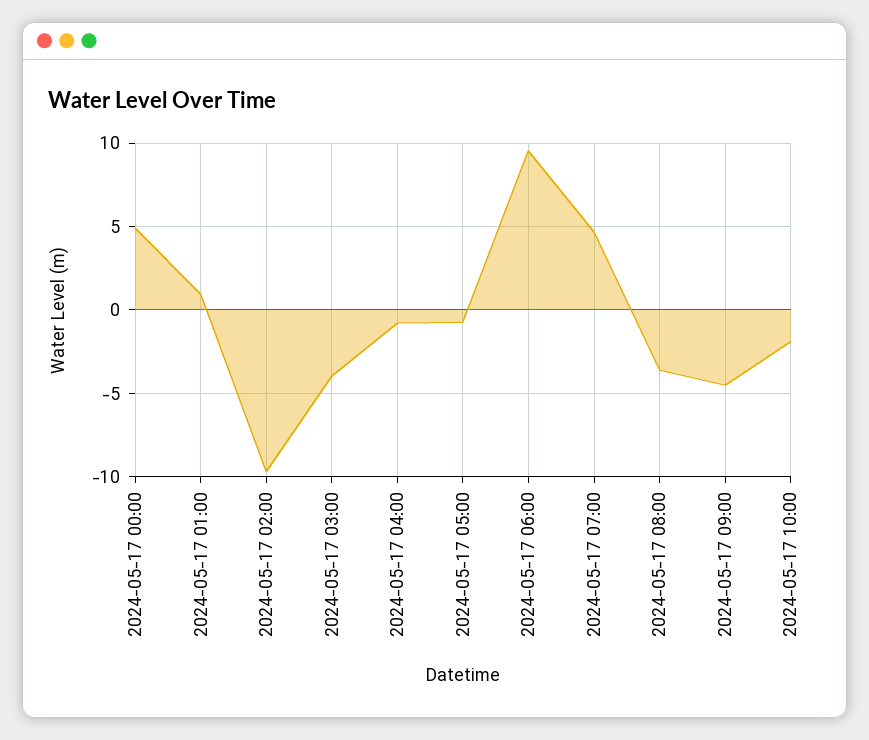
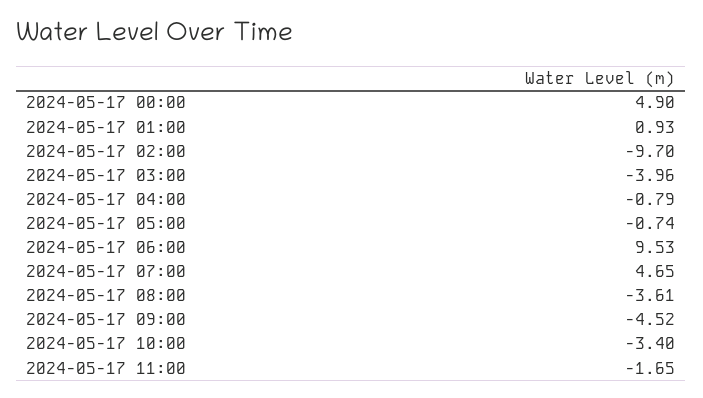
2024-05-17 10:00: -2 -> -3.4
2024-05-17 11:00: none -> -1.65

